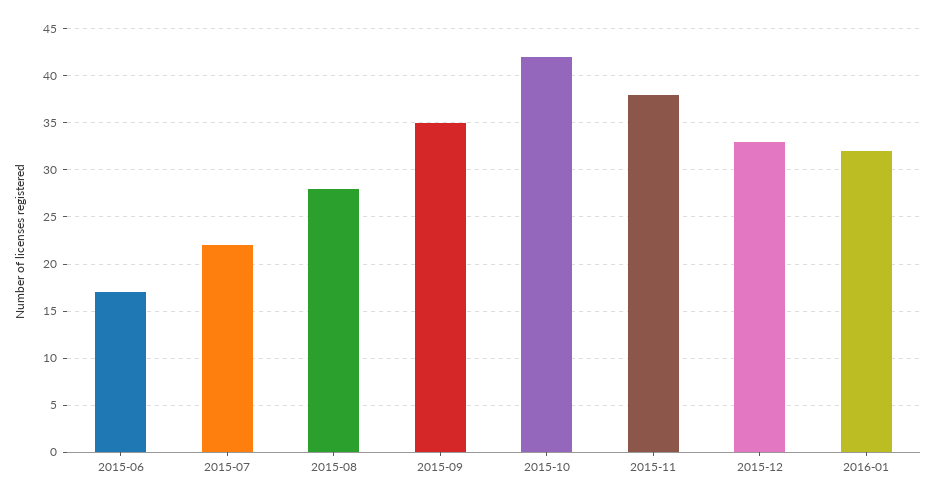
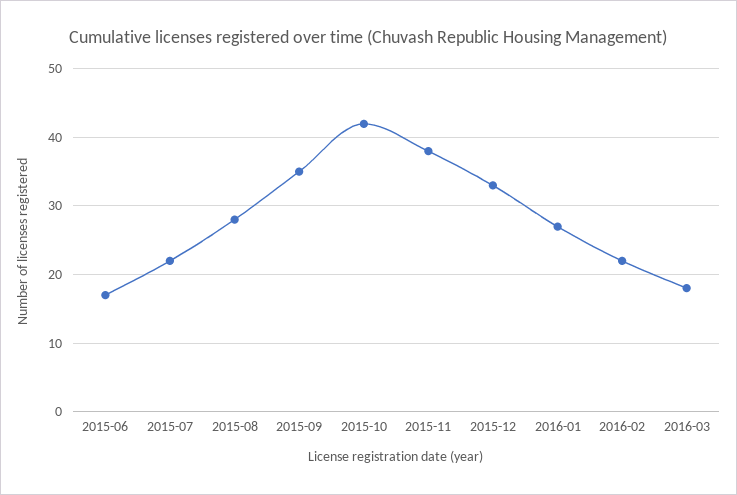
2016-01: 32 -> 27
2016-02: none -> 22
2016-03: none -> 18

